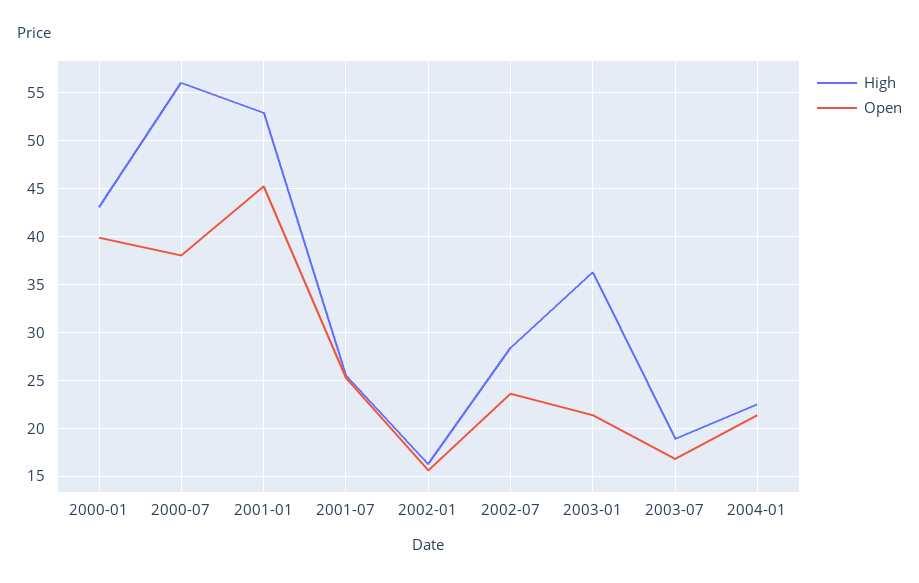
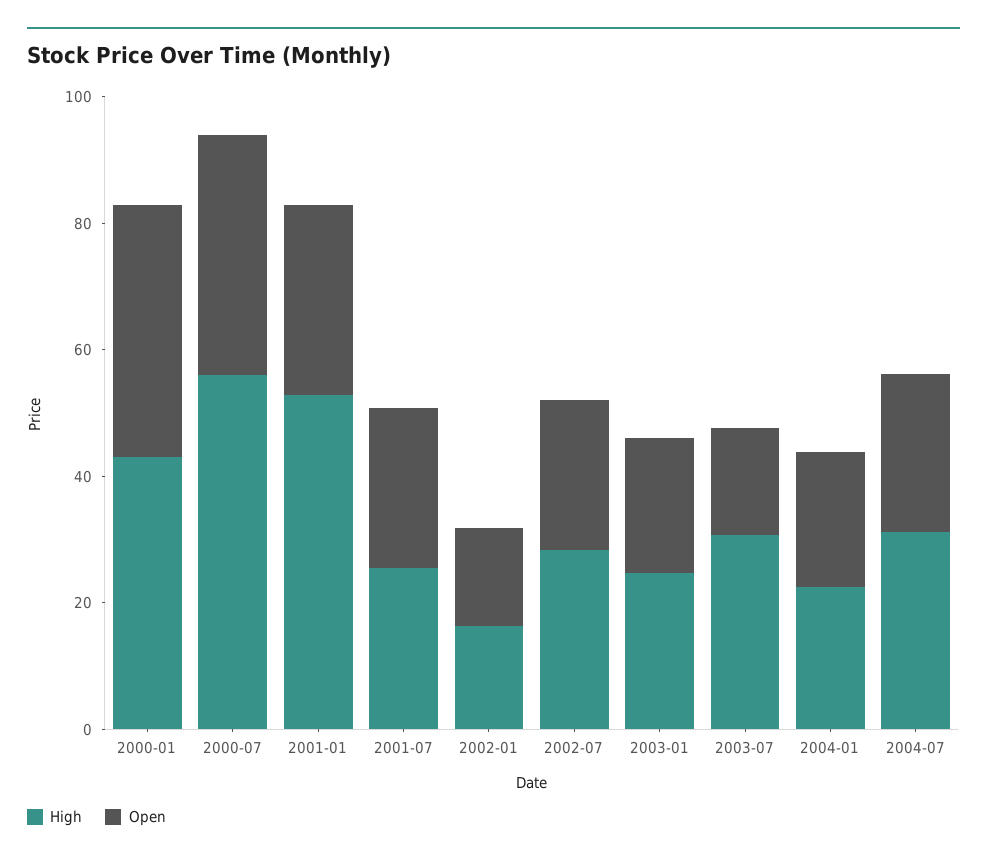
Open, 2001-01: 45 -> 30
High, 2003-01: 36 -> 25
High, 2003-07: 19 -> 30
High, 2004-07: none -> 30
Open, 2004-07: none -> 25

